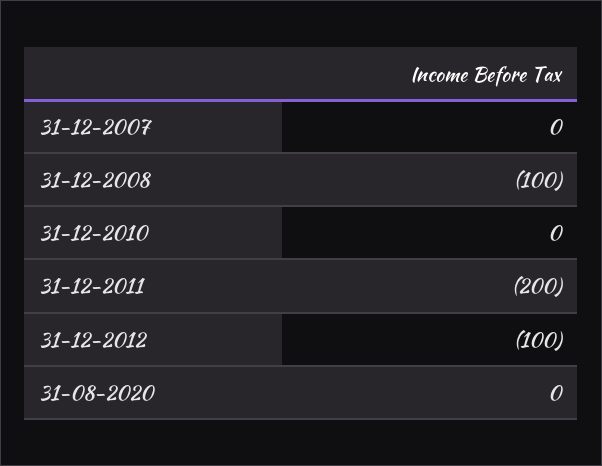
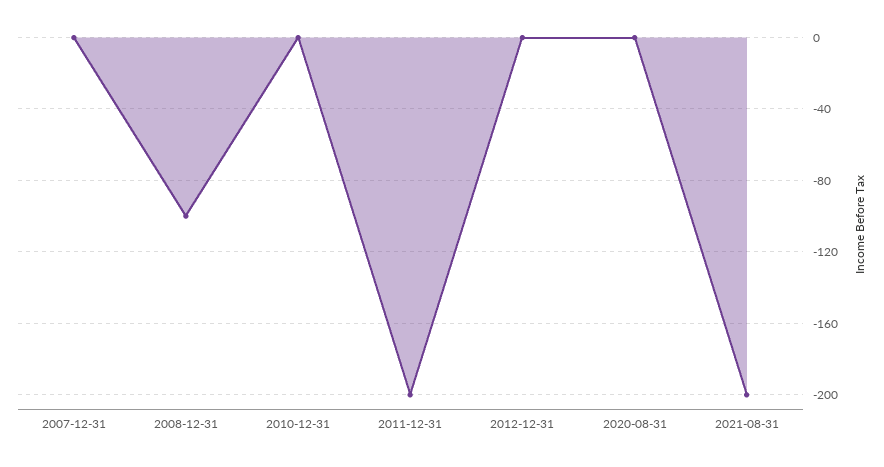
31-12-2012: -100 -> 0
2021-08-31: none -> -200

